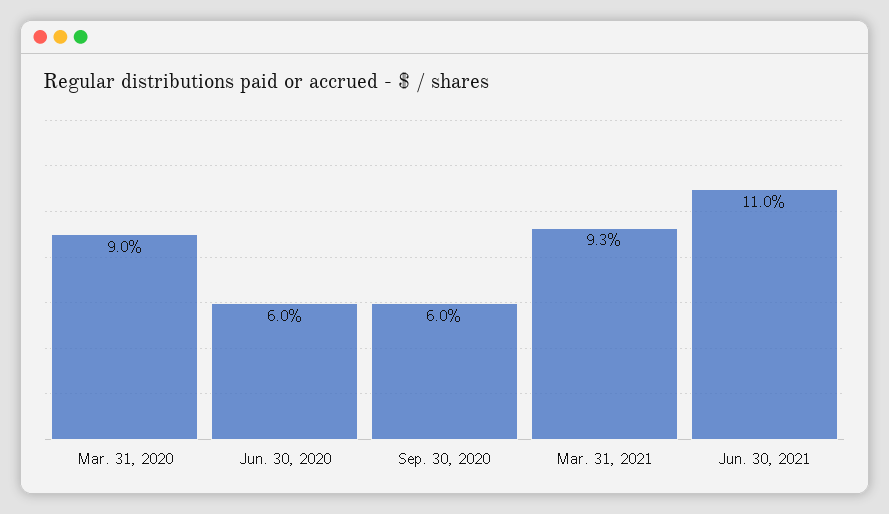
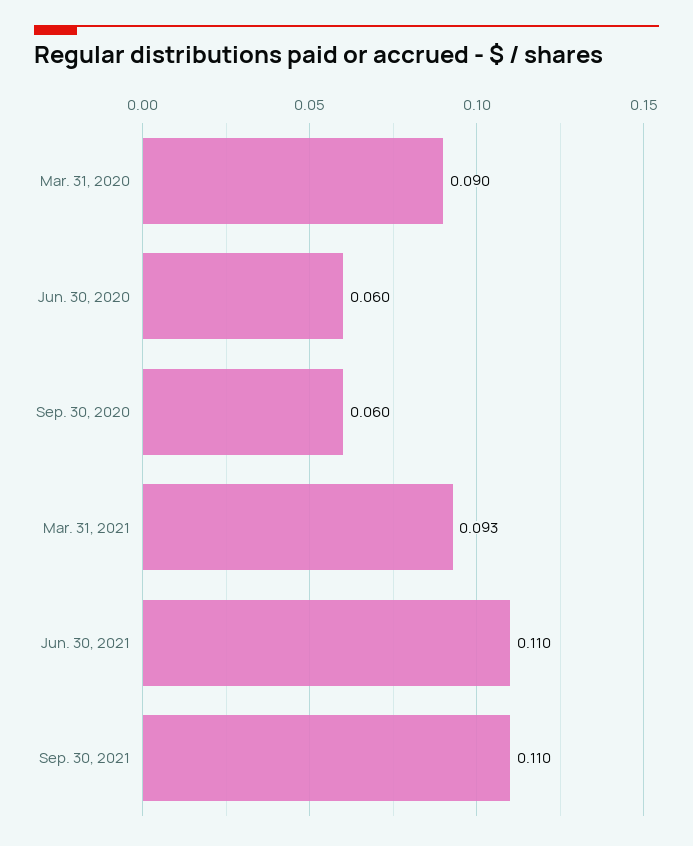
Sep. 30, 2021: none -> 0.11

